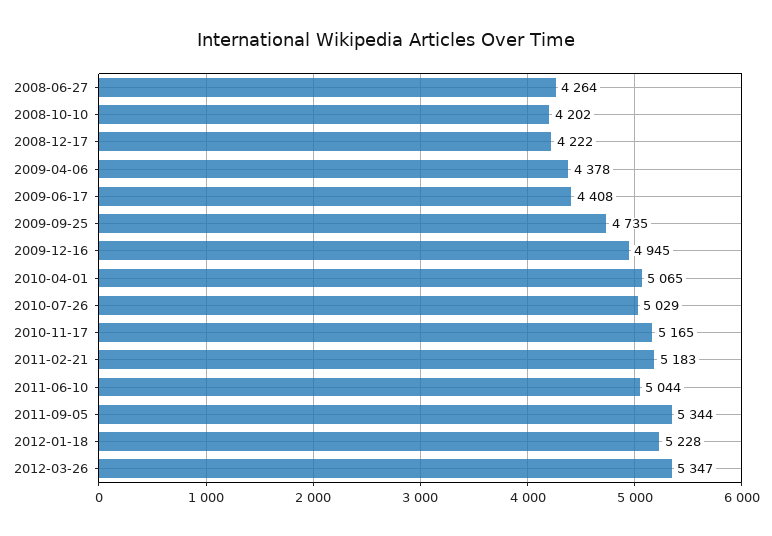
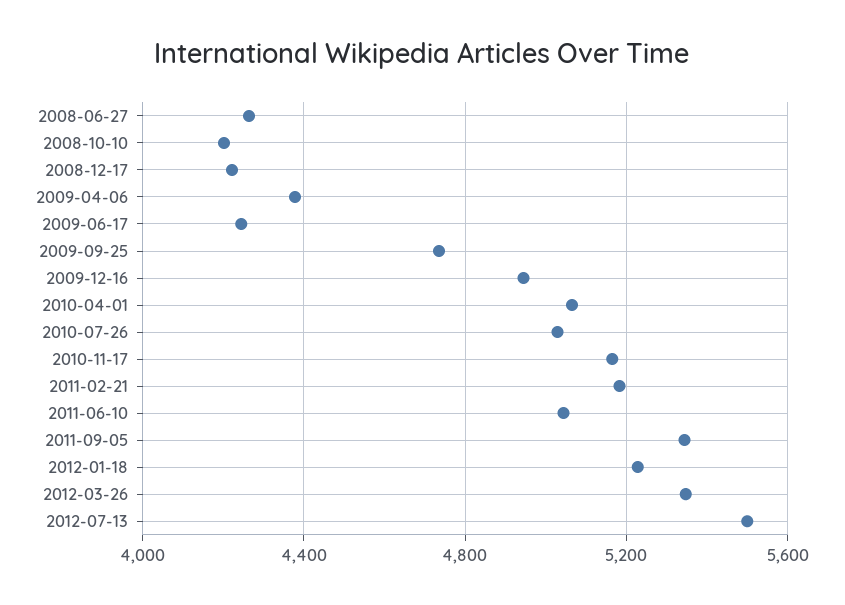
2009-06-17: 4408 -> 4250
2012-07-13: none -> 5500

